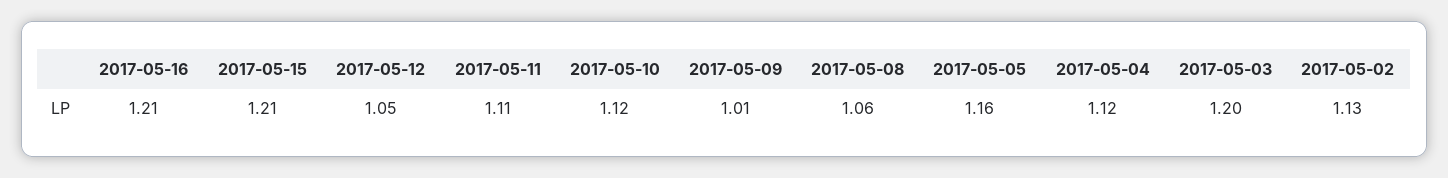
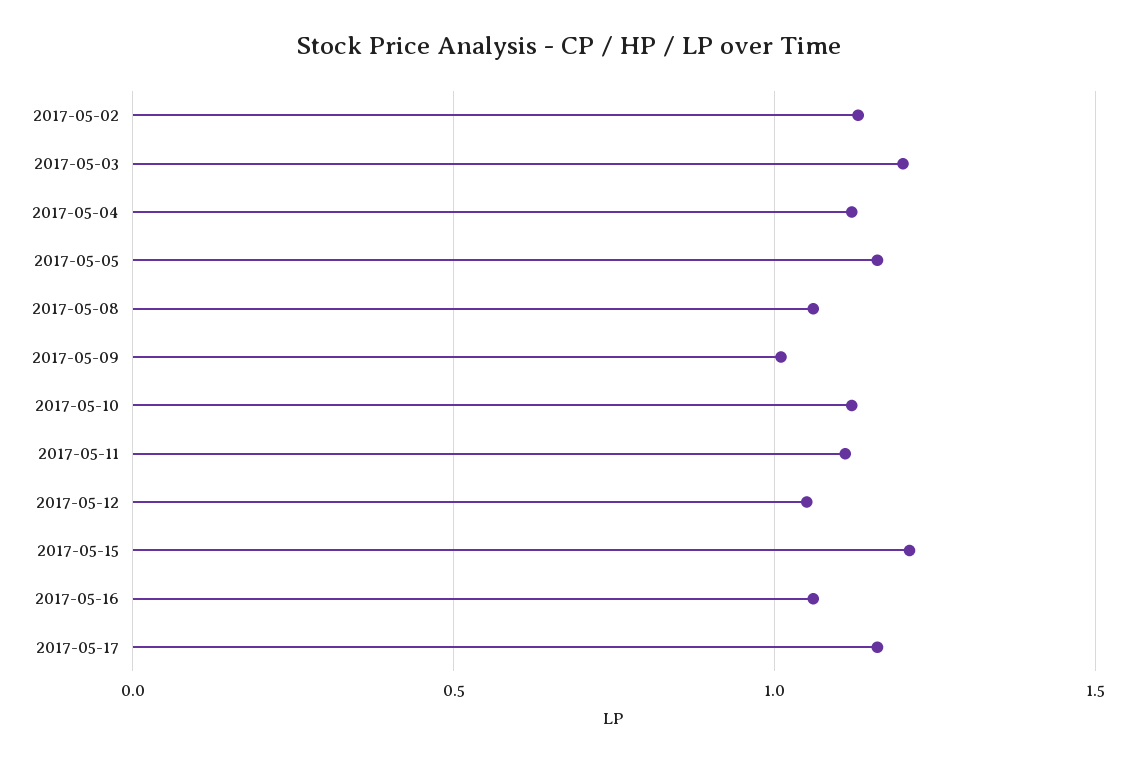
2017-05-16: 1.21 -> 1.05
2017-05-17: none -> 1.15

